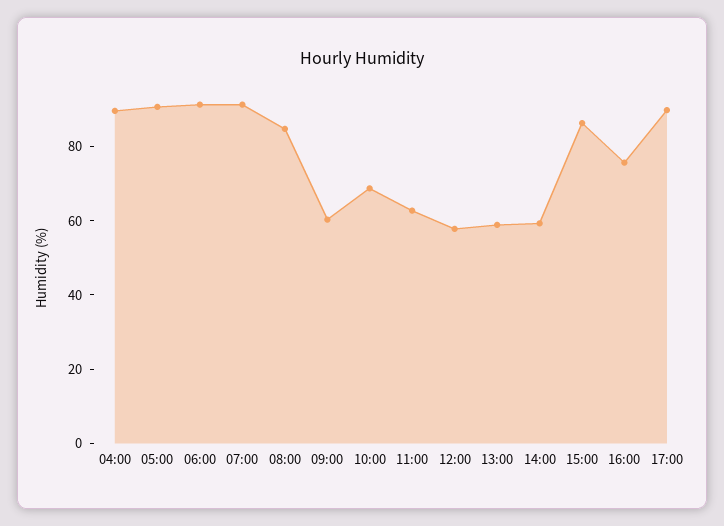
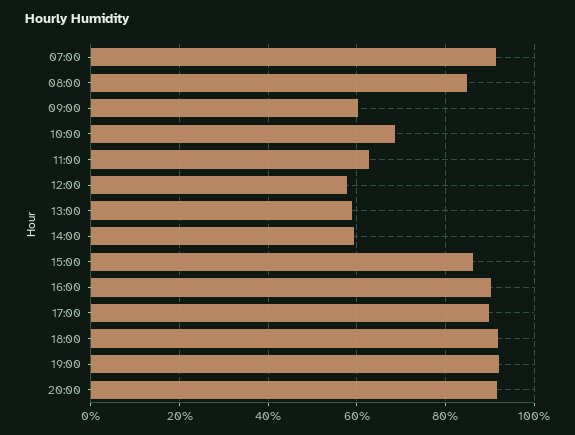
04:00: 90 -> none
05:00: 90 -> none
06:00: 90 -> none
16:00: 75 -> 90
18:00: none -> 92
19:00: none -> 92
20:00: none -> 92

